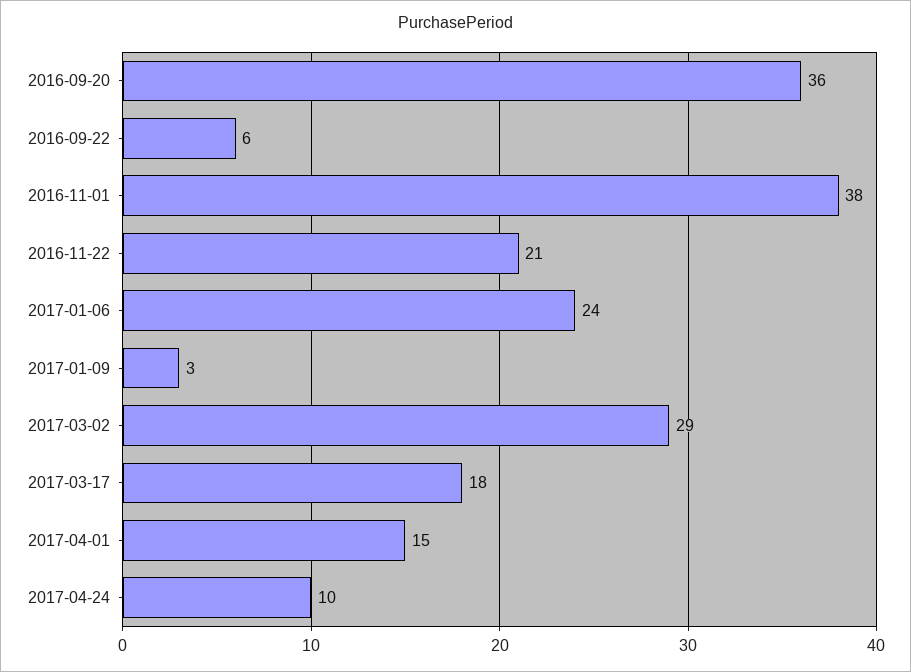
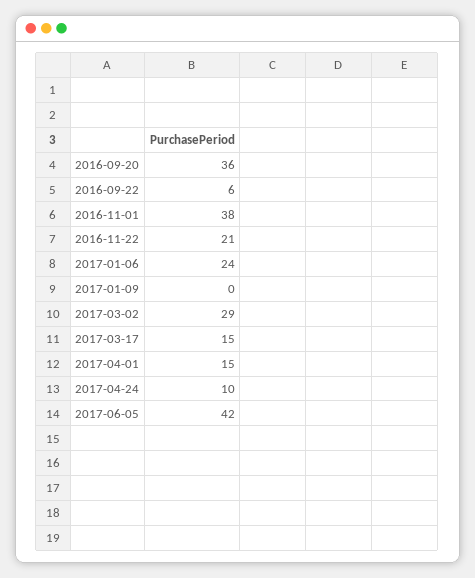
2017-01-09: 3 -> 0
2017-03-17: 18 -> 15
2017-06-05: none -> 42

